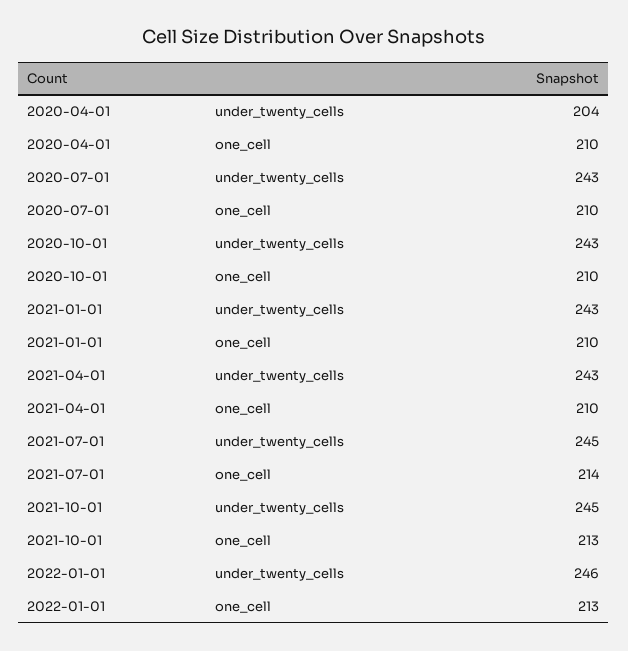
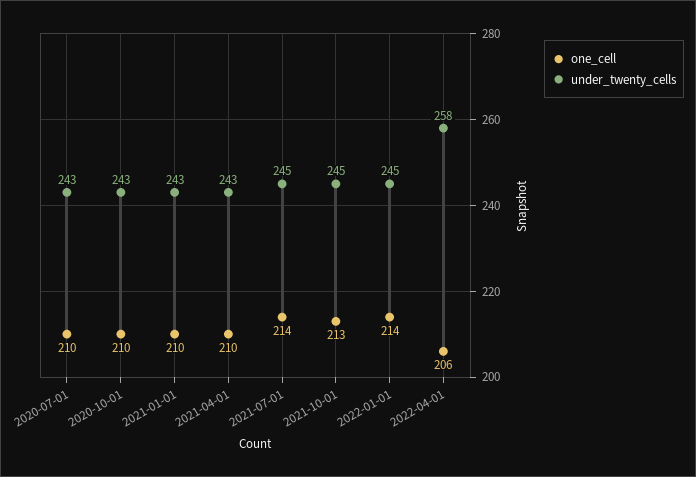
under_twenty_cells, 2020-04-01: 204 -> none
one_cell, 2020-04-01: 210 -> none
under_twenty_cells, 2022-01-01: 246 -> 245
one_cell, 2022-01-01: 213 -> 214
one_cell, 2022-04-01: none -> 206
under_twenty_cells, 2022-04-01: none -> 258

